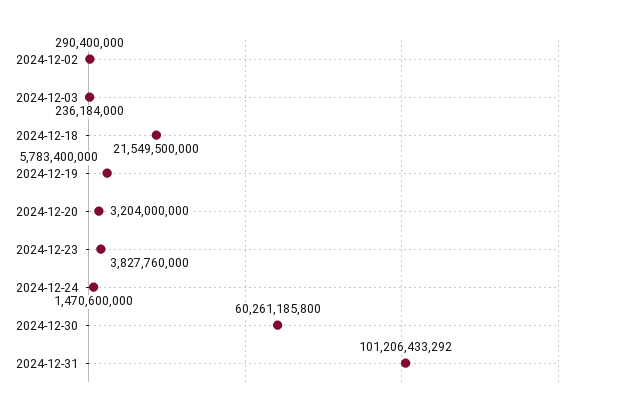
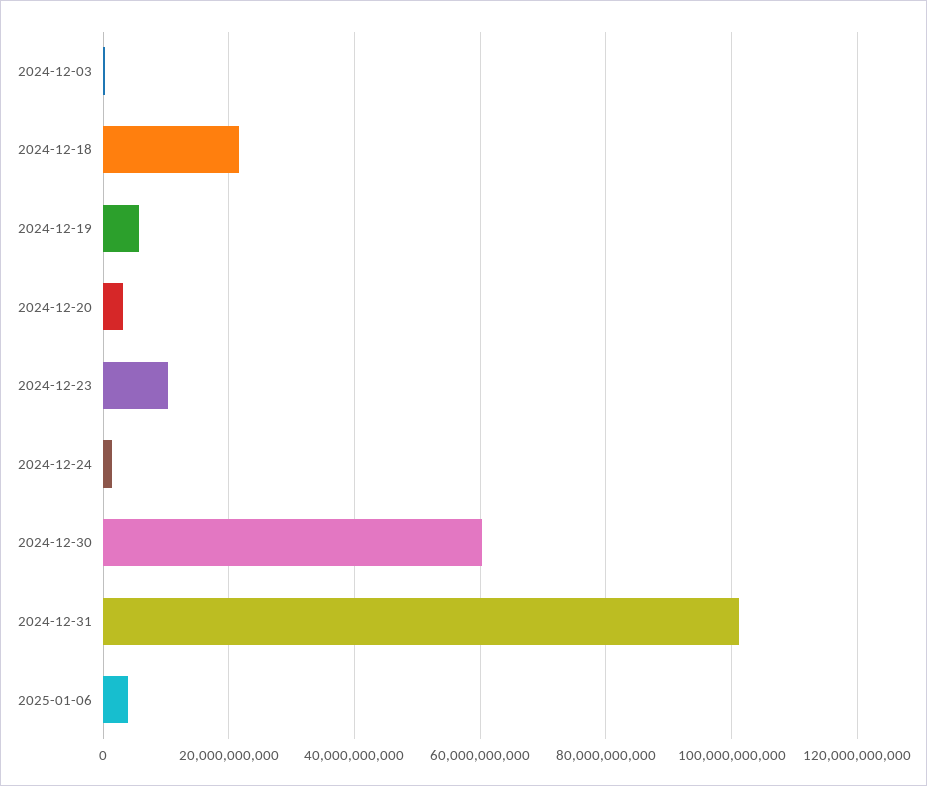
2024-12-02: 290400000 -> none
2024-12-23: 3827760000 -> 10000000000
2025-01-06: none -> 4000000000

